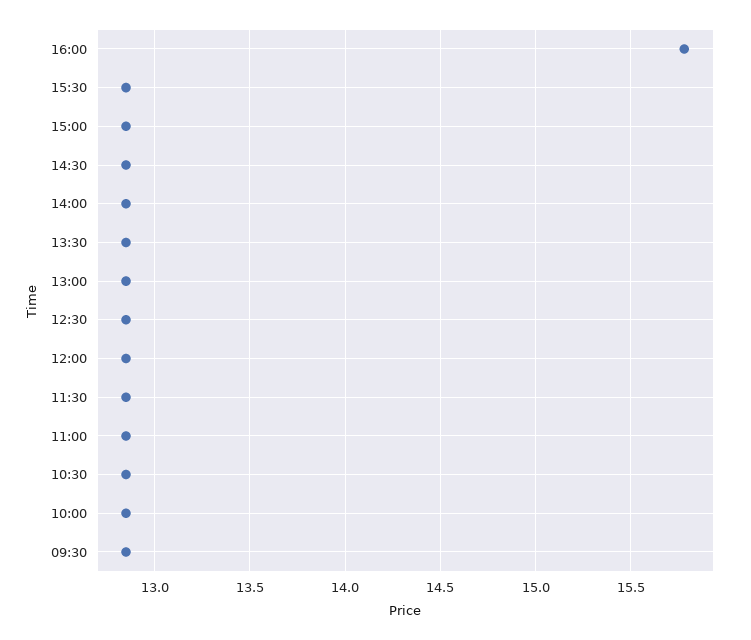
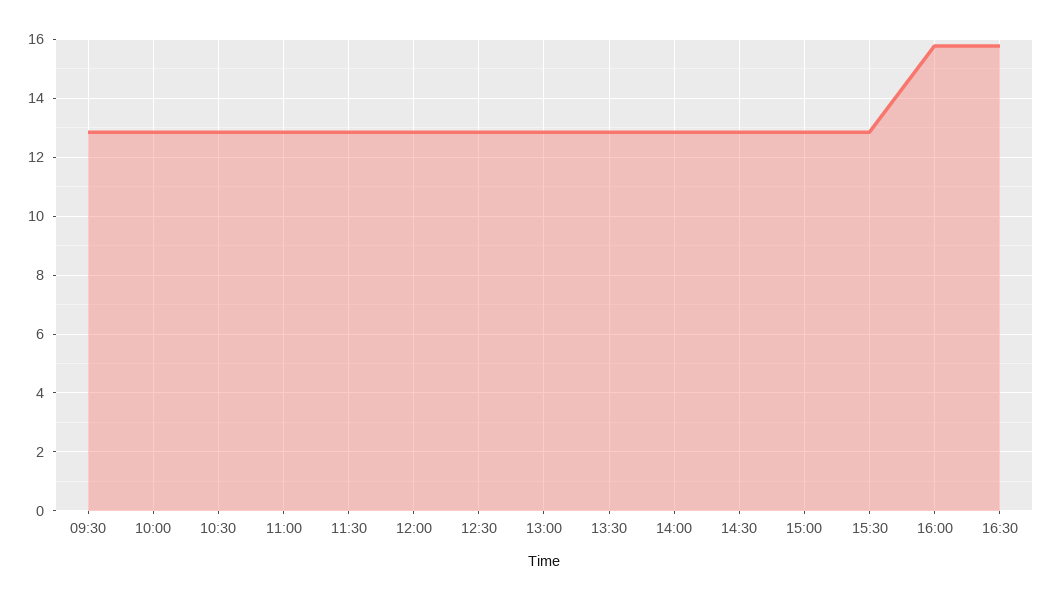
16:30: none -> 15.75

